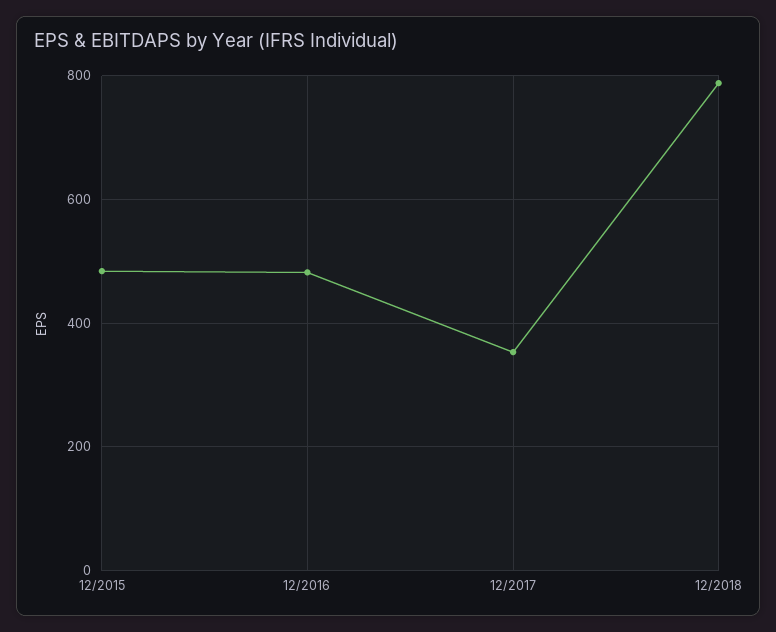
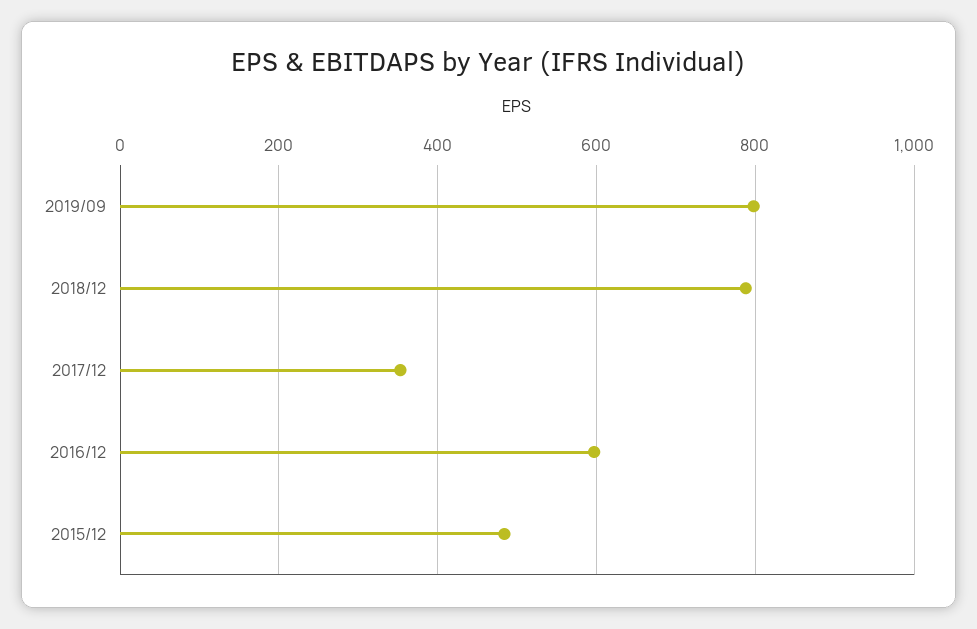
12/2016: 480 -> 600
2019/09: none -> 800

